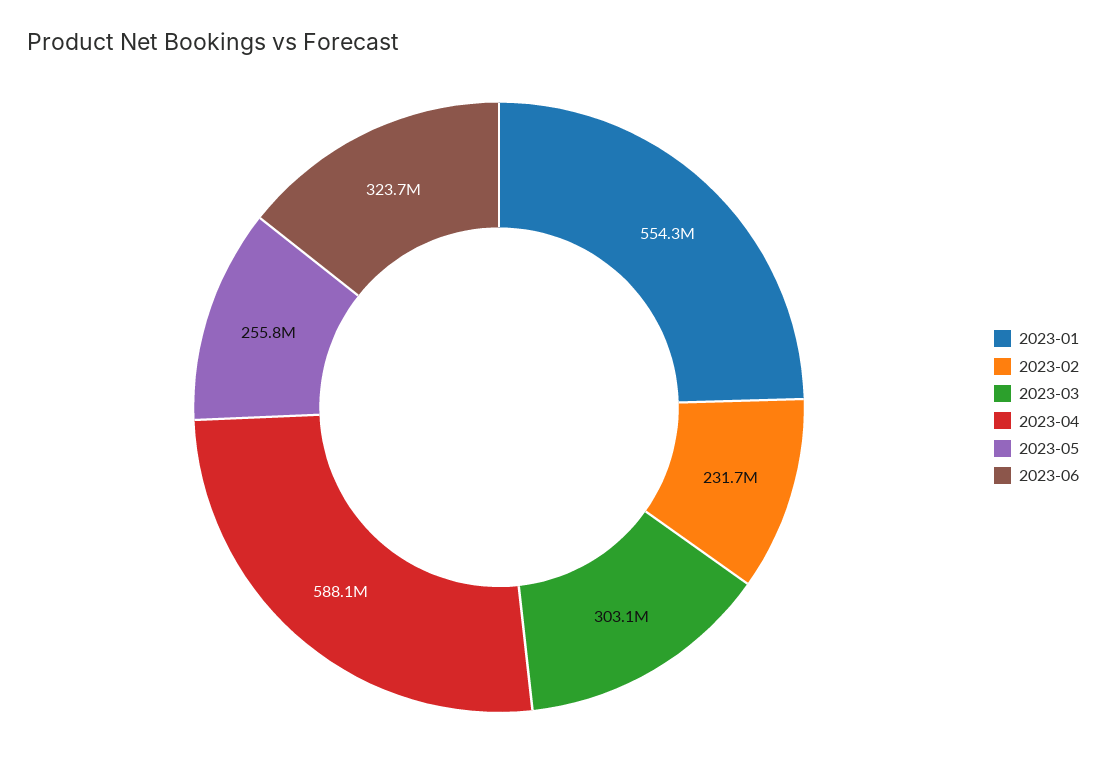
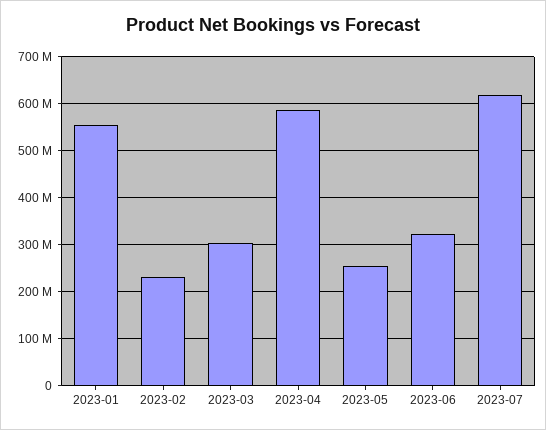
2023-07: none -> 620000000

